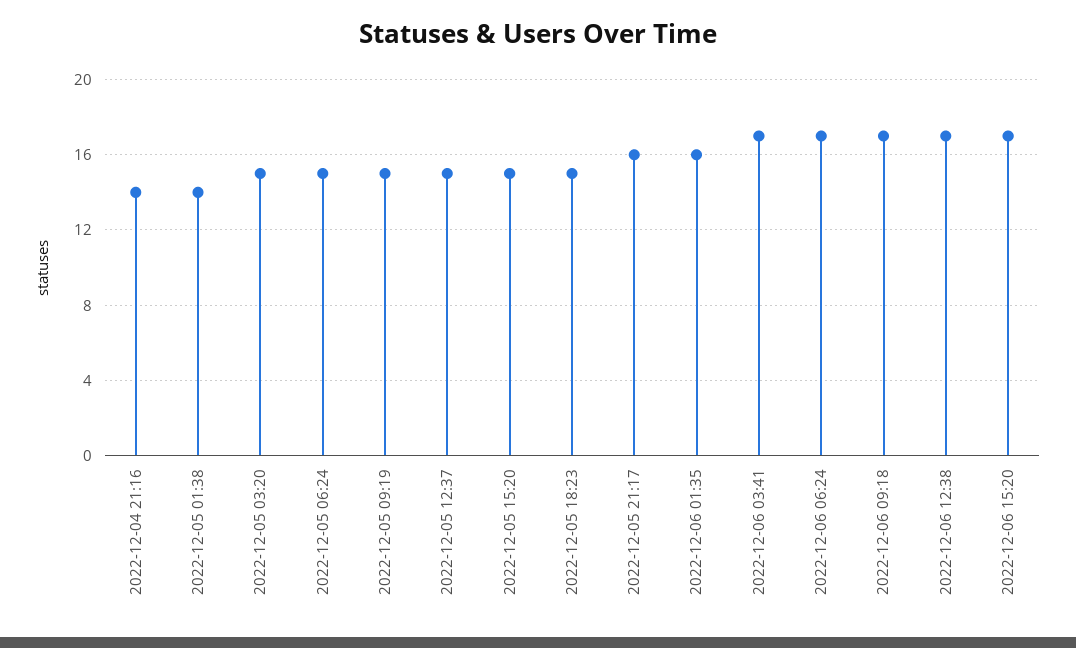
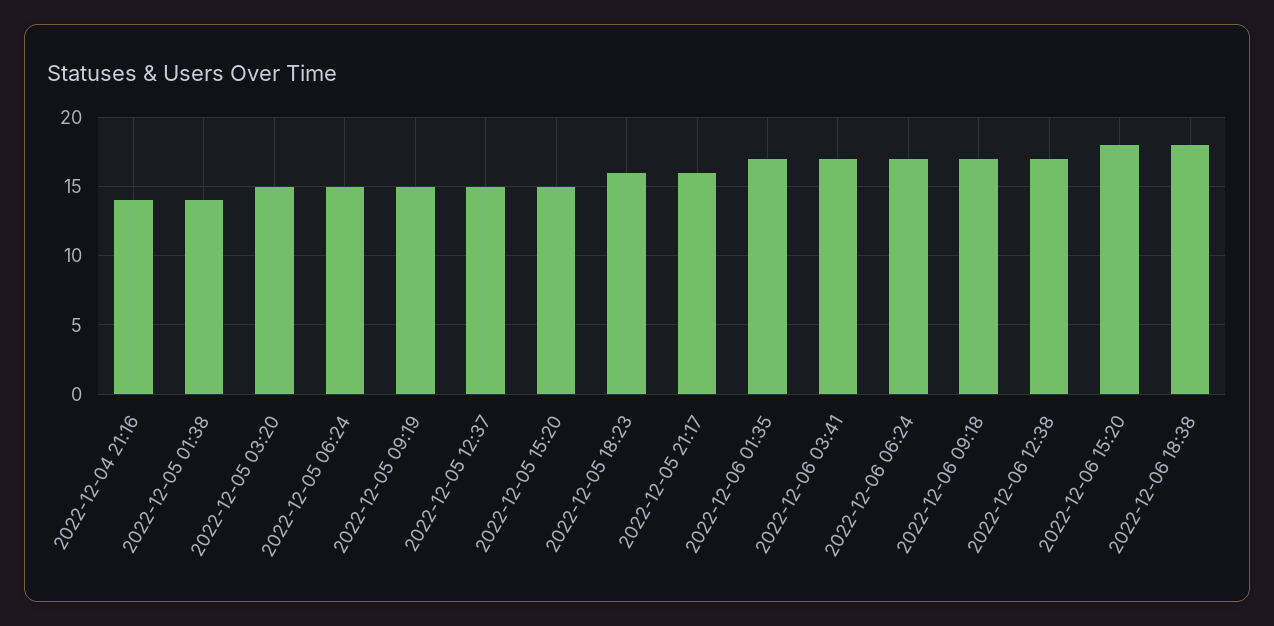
2022-12-05 18:23: 15 -> 16
2022-12-06 01:35: 16 -> 17
2022-12-06 15:20: 17 -> 18
2022-12-06 18:38: none -> 18

